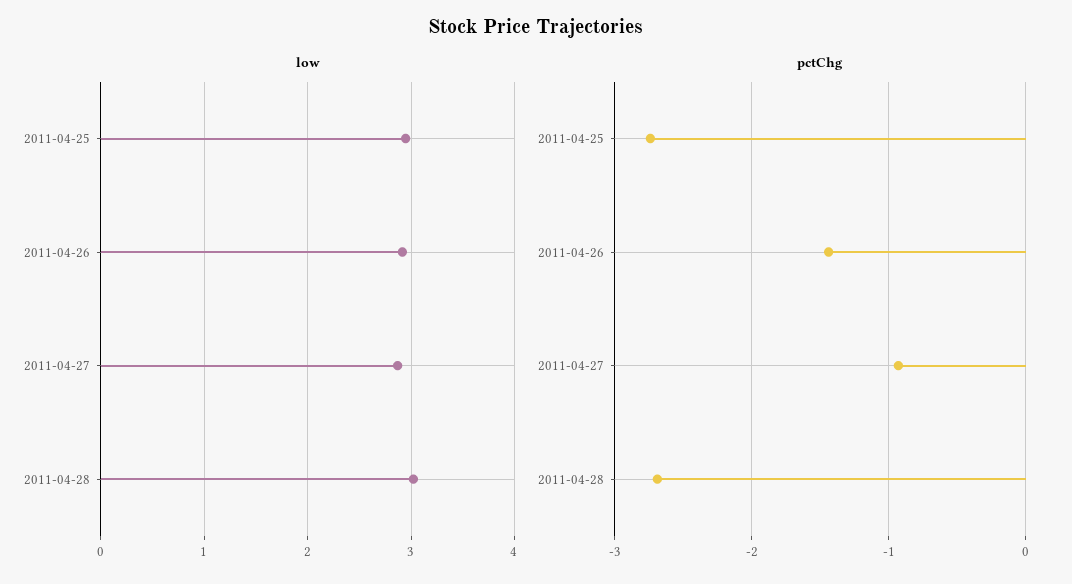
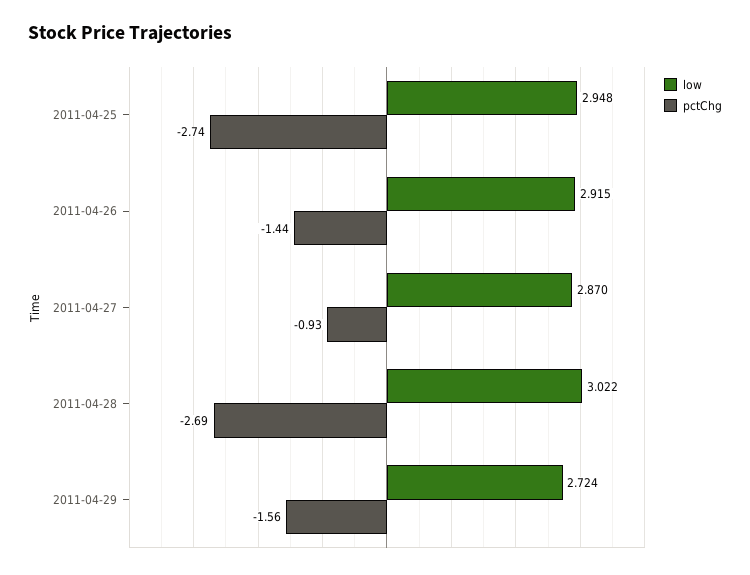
low, 2011-04-29: none -> 2.724
pctChg, 2011-04-29: none -> -1.56

